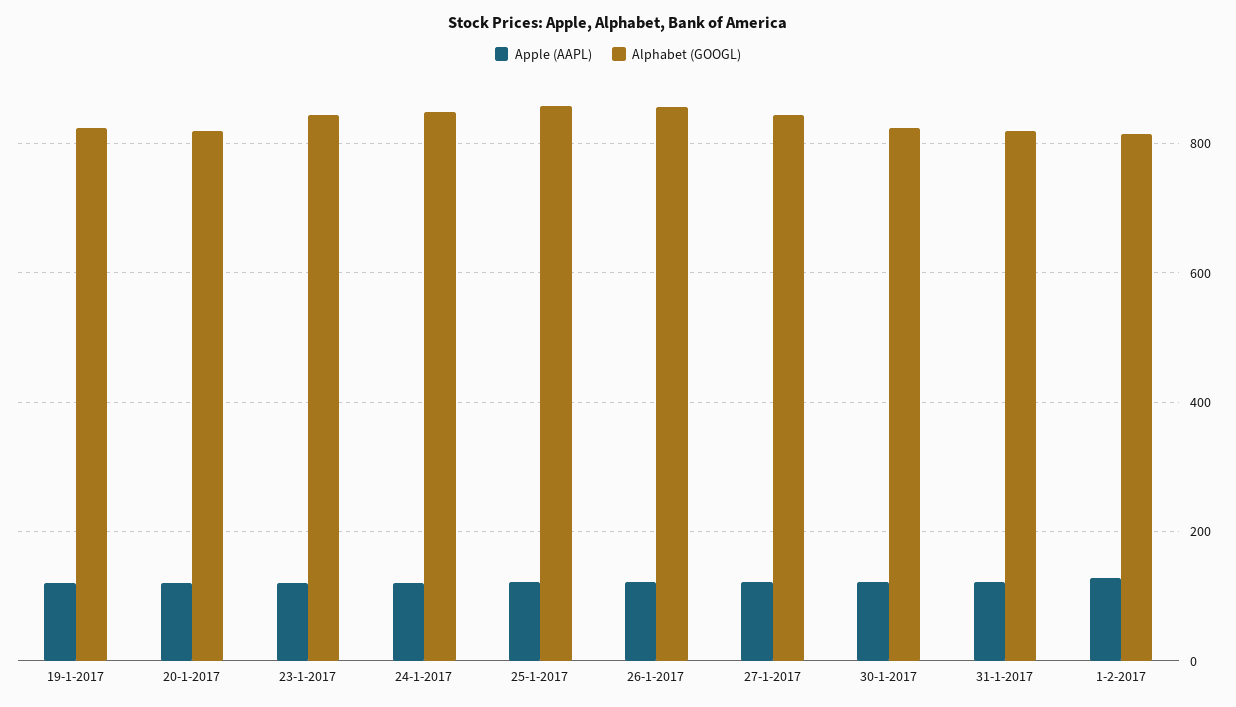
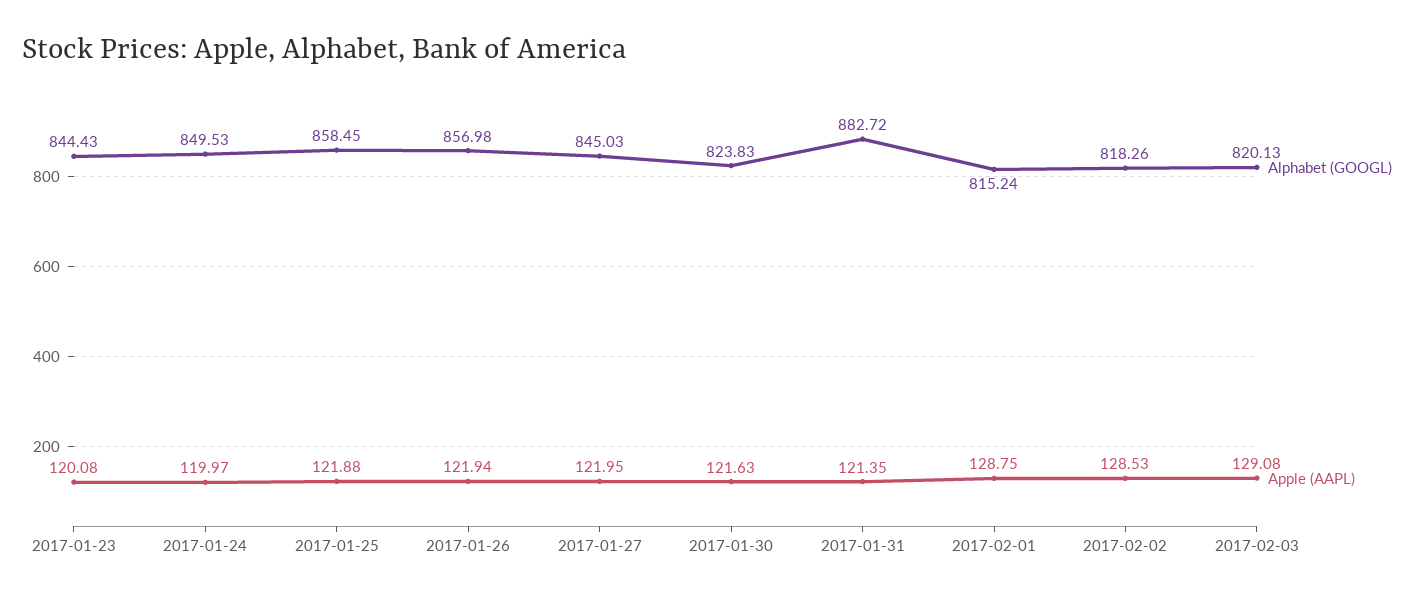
Apple (AAPL), 19-1-2017: 120 -> none
Alphabet (GOOGL), 19-1-2017: 820 -> none
Apple (AAPL), 20-1-2017: 120 -> none
Alphabet (GOOGL), 20-1-2017: 820 -> none
Alphabet (GOOGL), 31-1-2017: 820 -> 882.72
Alphabet (GOOGL), 2017-02-02: none -> 818.26
Apple (AAPL), 2017-02-02: none -> 128.53
Alphabet (GOOGL), 2017-02-03: none -> 820.13
Apple (AAPL), 2017-02-03: none -> 129.08

